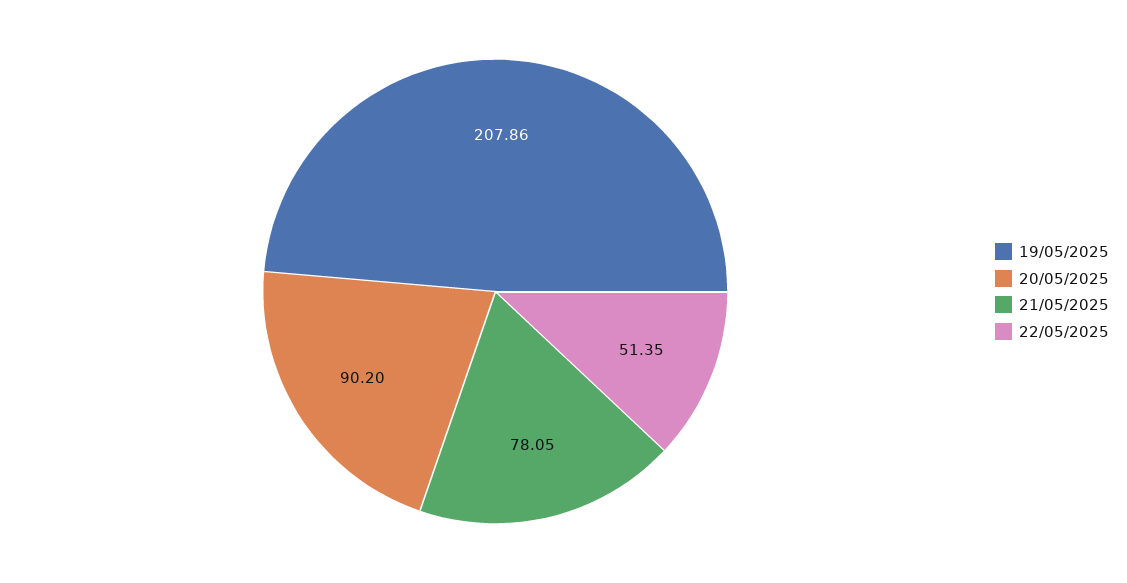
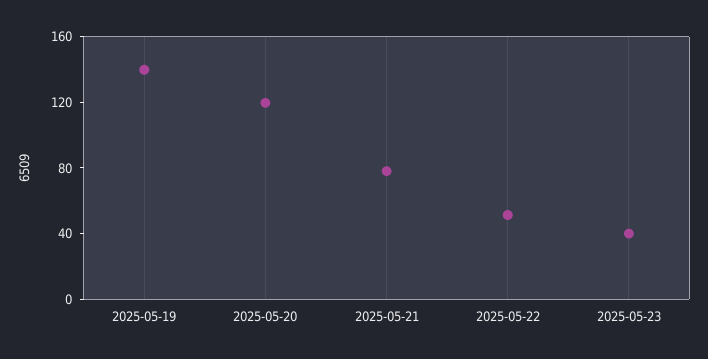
19/05/2025: 207.86 -> 140
20/05/2025: 90.2 -> 120
2025-05-23: none -> 40

